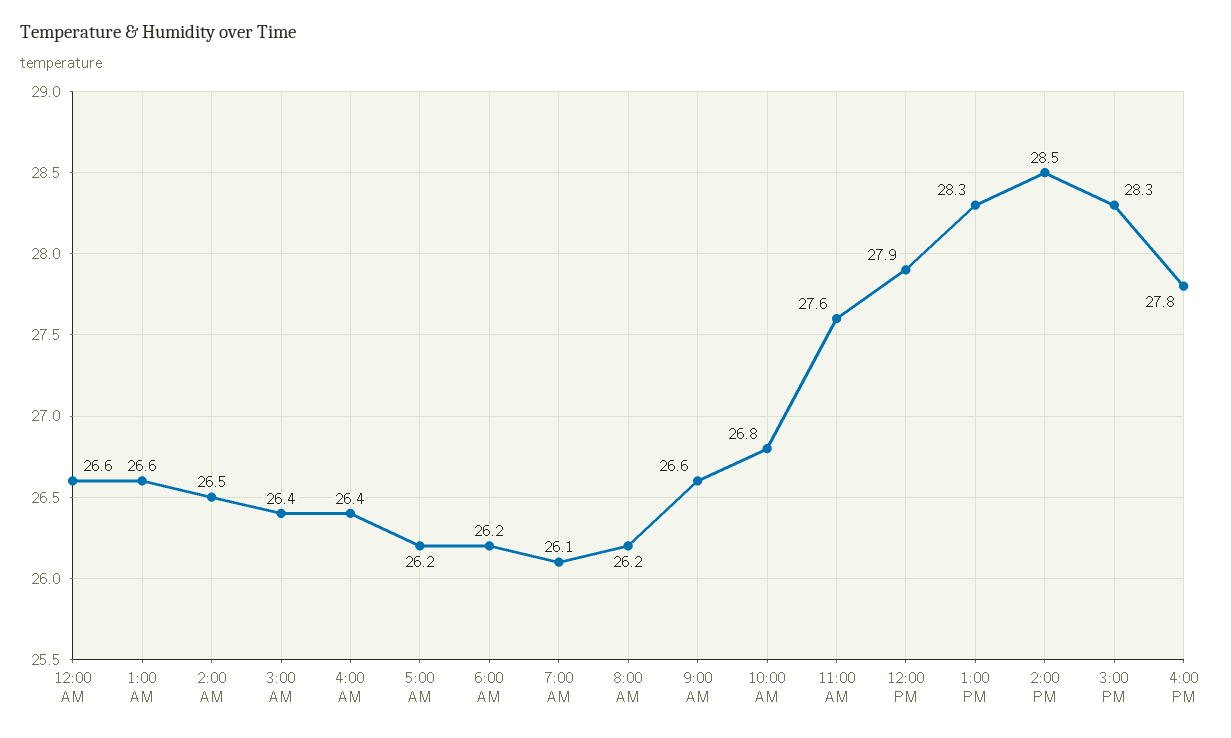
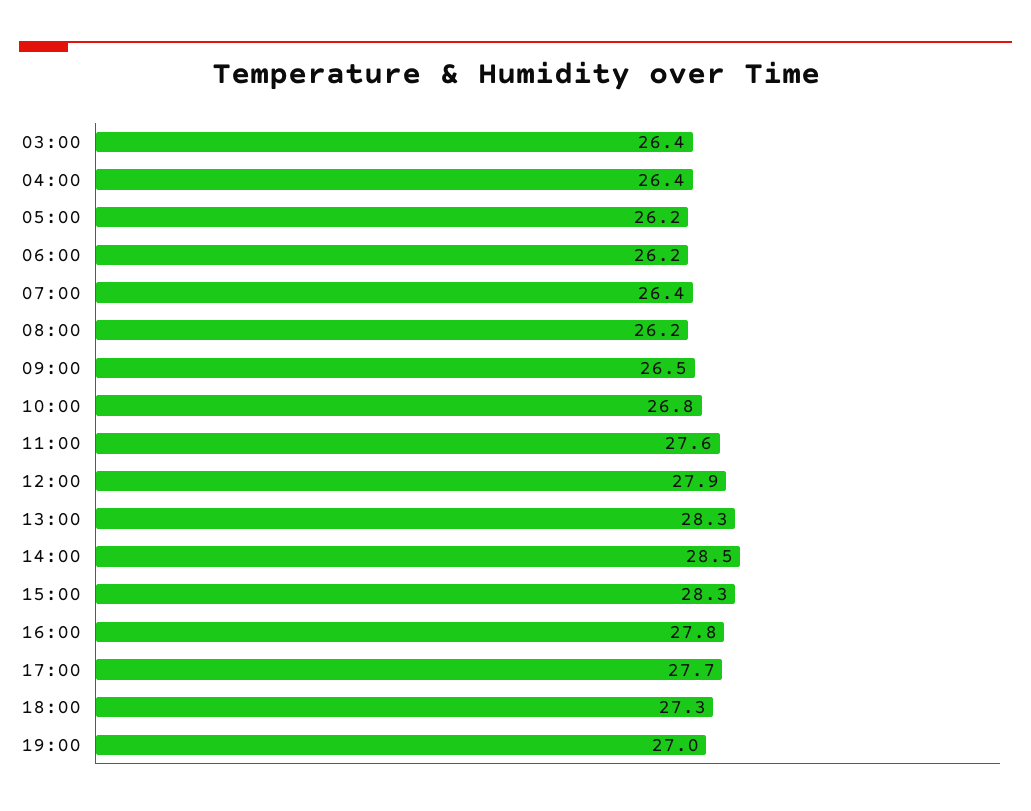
12:00 AM: 26.6 -> none
1:00 AM: 26.6 -> none
2:00 AM: 26.5 -> none
7:00 AM: 26.1 -> 26.4
9:00 AM: 26.6 -> 26.5
17:00: none -> 27.7
18:00: none -> 27.3
19:00: none -> 27

